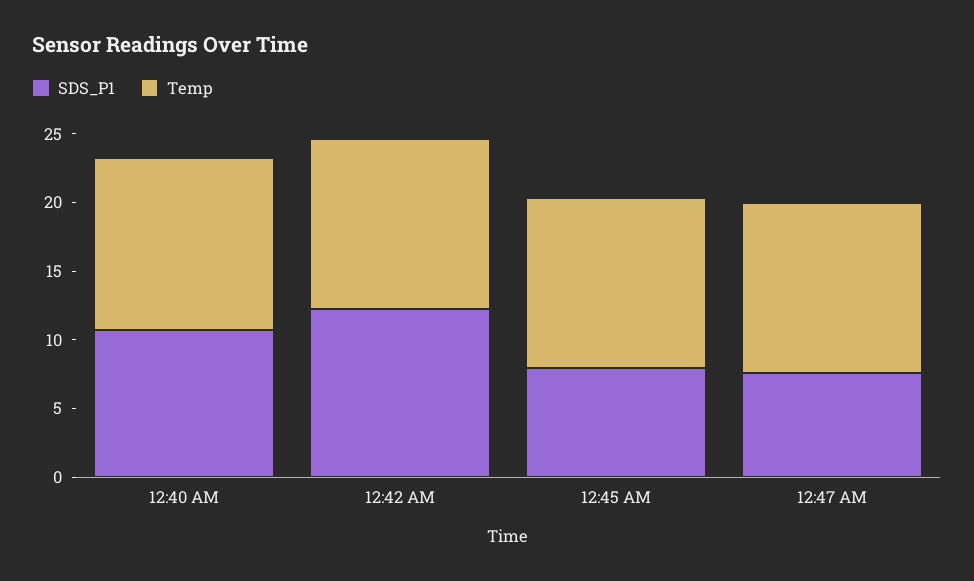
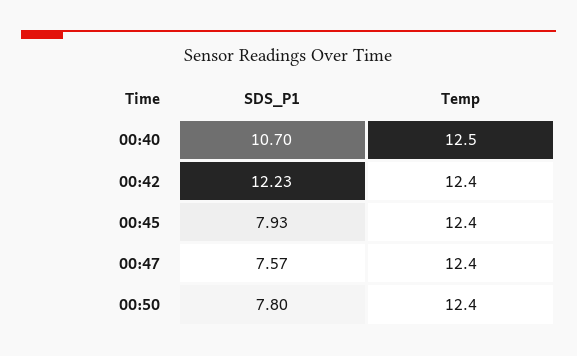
SDS_P1, 00:50: none -> 7.8
Temp, 00:50: none -> 12.4

